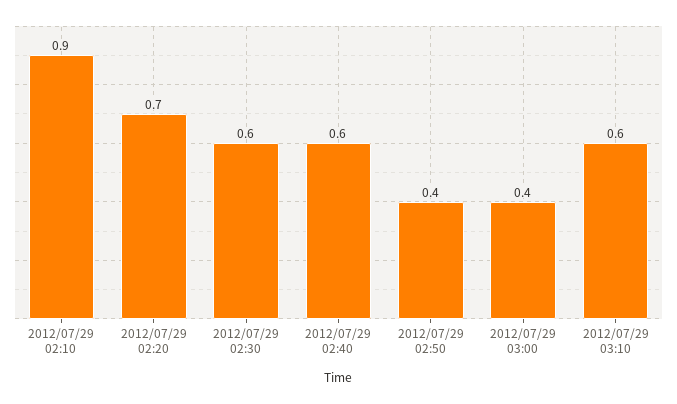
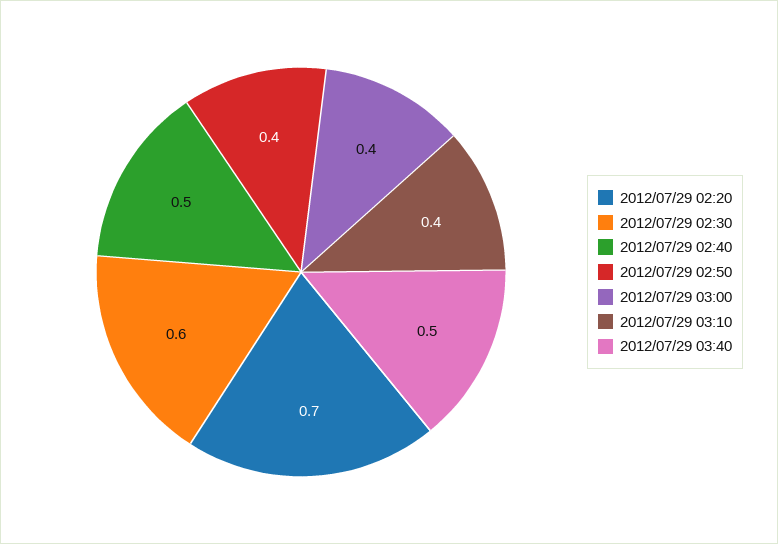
2012/07/29 02:10: 0.9 -> none
2012/07/29 02:40: 0.6 -> 0.5
2012/07/29 03:10: 0.6 -> 0.4
2012/07/29 03:40: none -> 0.5

